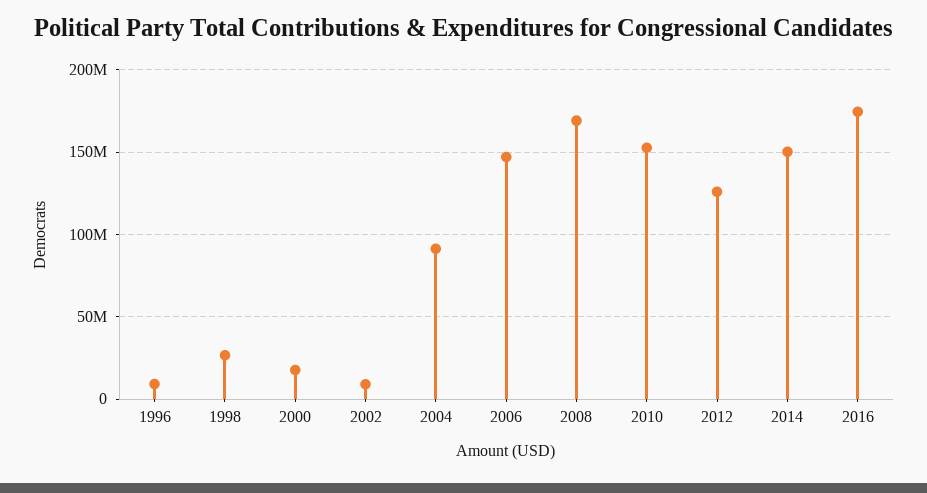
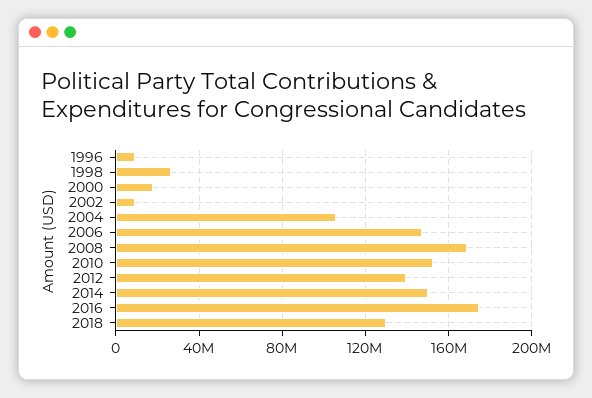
2004: 90000000 -> 105000000
2012: 125000000 -> 140000000
2018: none -> 130000000

